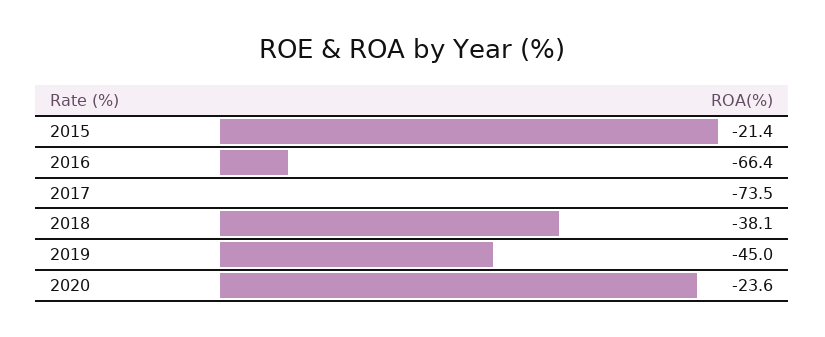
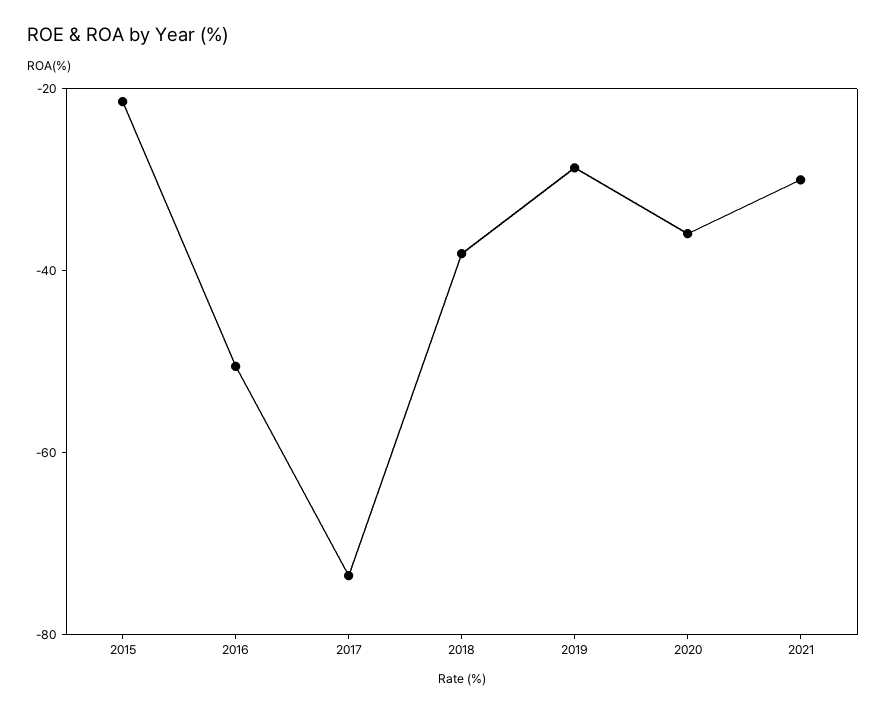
2016: -66.4 -> -50
2019: -45 -> -30
2020: -23.6 -> -35
2021: none -> -30

